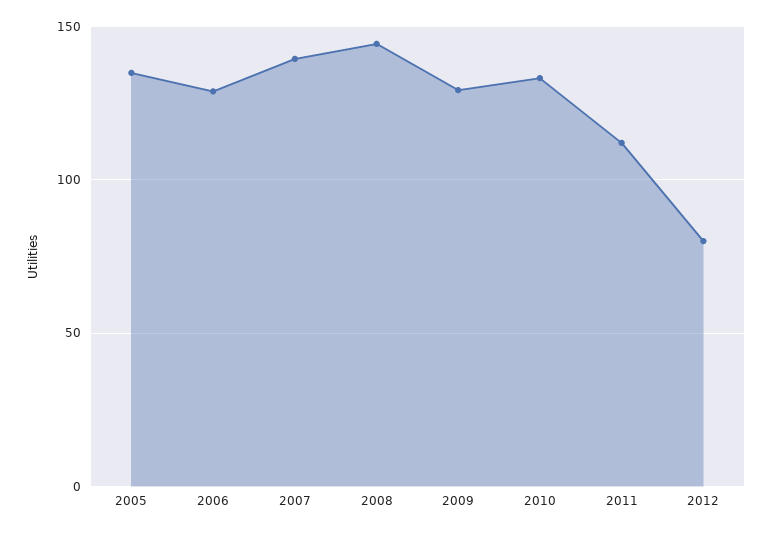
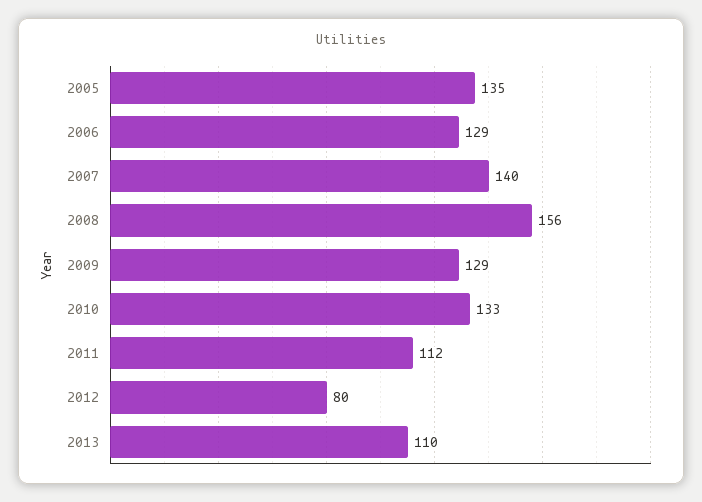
2008: 145 -> 156
2013: none -> 110

